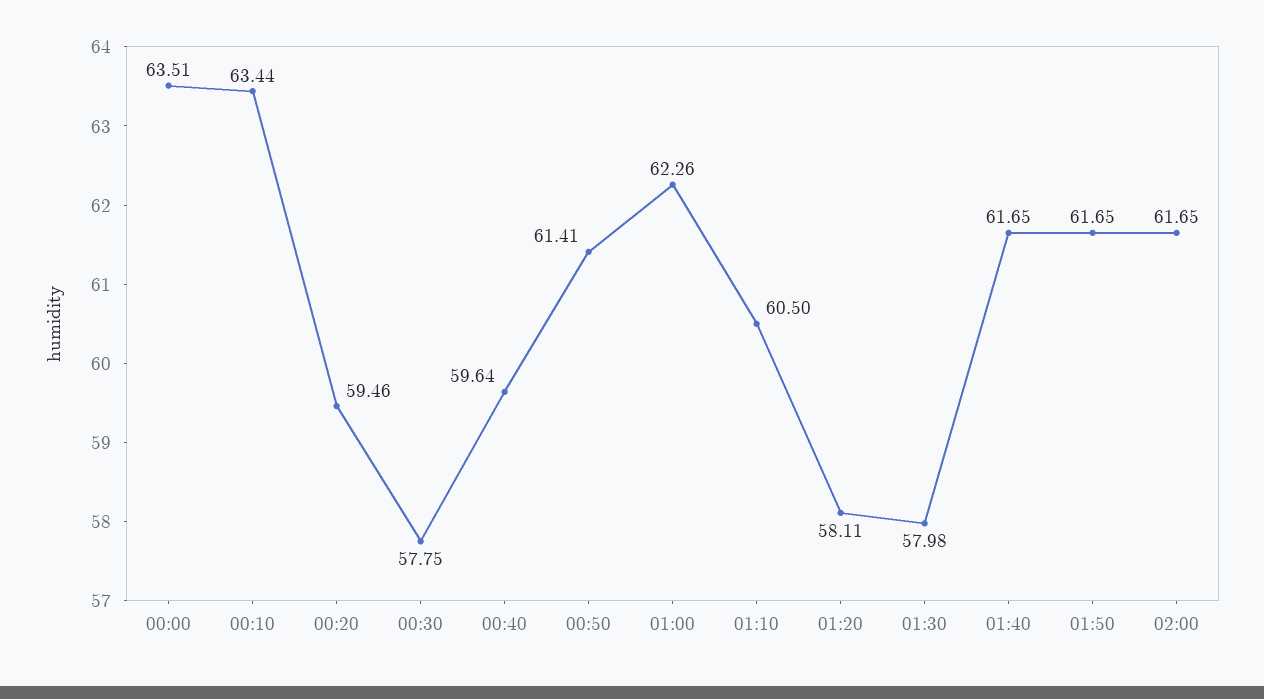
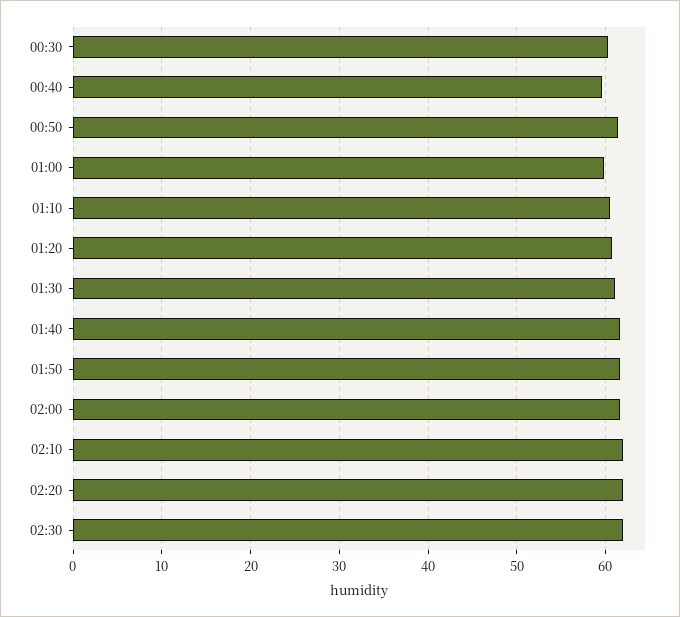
00:00: 63.51 -> none
00:10: 63.44 -> none
00:20: 59.46 -> none
00:30: 57.75 -> 60
01:00: 62.26 -> 60
01:20: 58.11 -> 61
01:30: 57.98 -> 61
02:10: none -> 62
02:20: none -> 62
02:30: none -> 62

